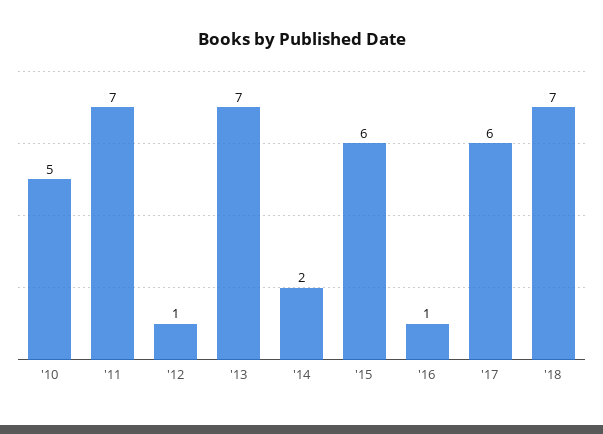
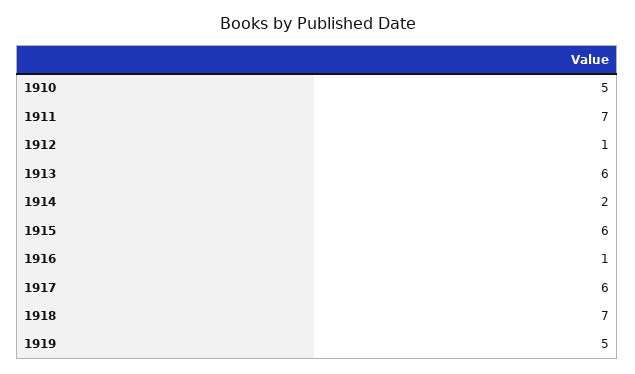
'13: 7 -> 6
1919: none -> 5

